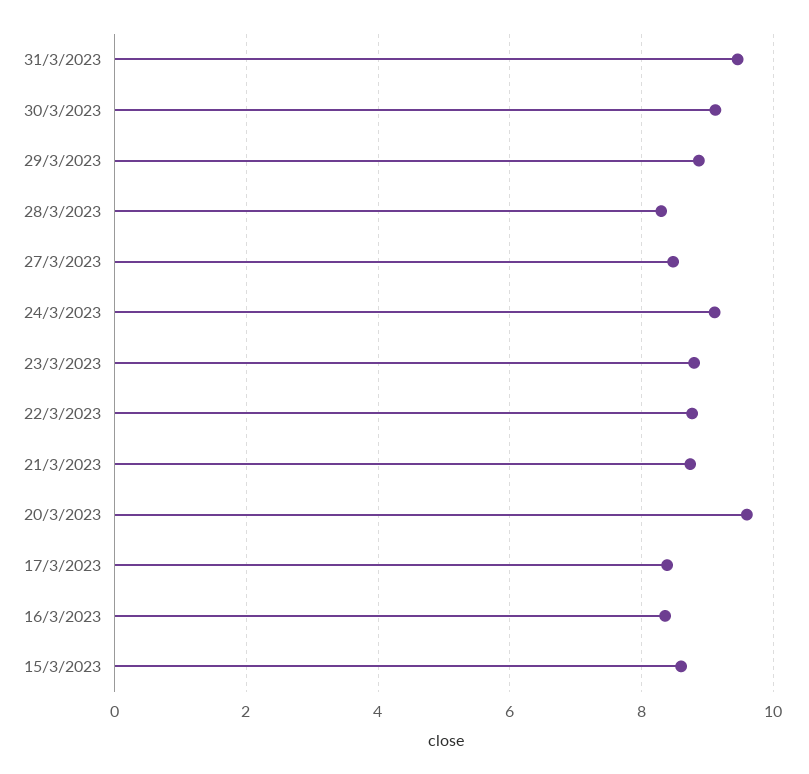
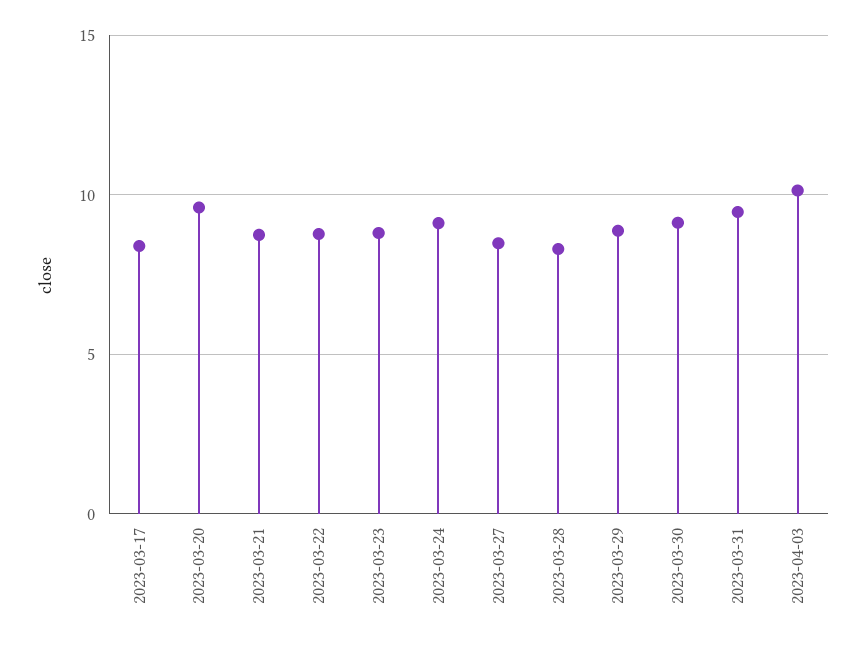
16/3/2023: 8.4 -> none
15/3/2023: 8.6 -> none
2023-04-03: none -> 10

